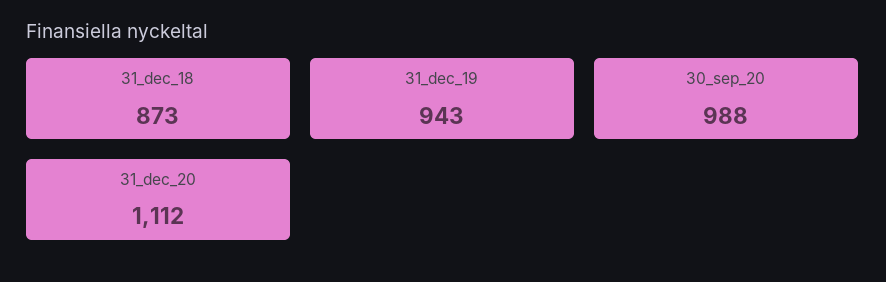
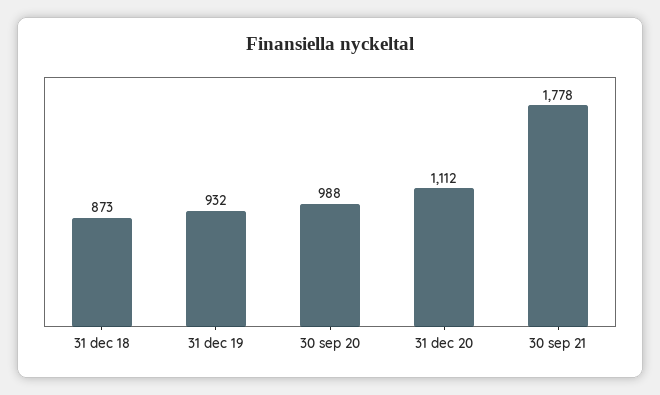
31_dec_19: 943 -> 932
30 sep 21: none -> 1778

